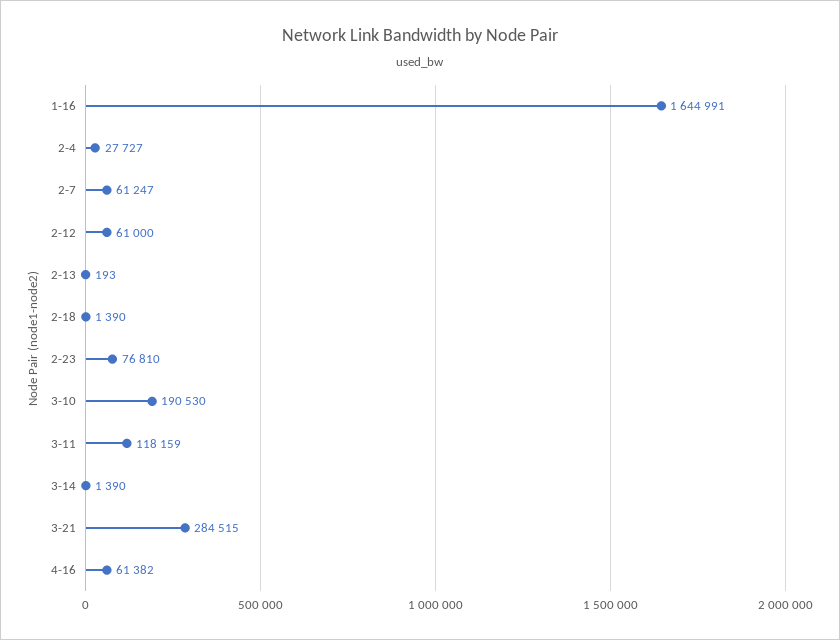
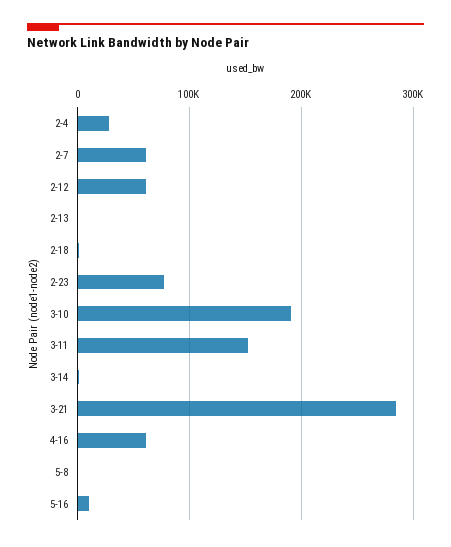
1-16: 1644991 -> none
3-11: 118159 -> 150000
5-8: none -> 0
5-16: none -> 10000

